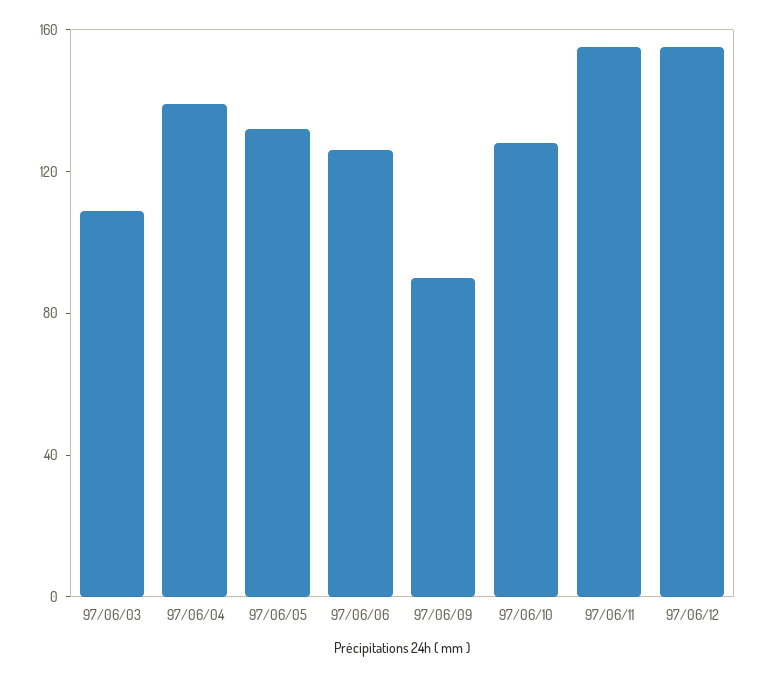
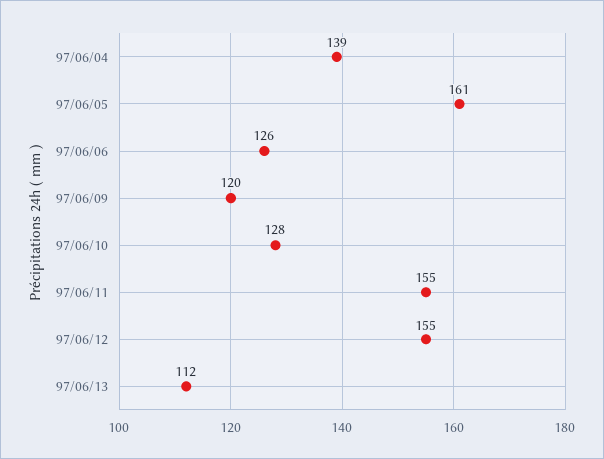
97/06/03: 110 -> none
97/06/05: 130 -> 161
97/06/09: 90 -> 120
97/06/13: none -> 112

